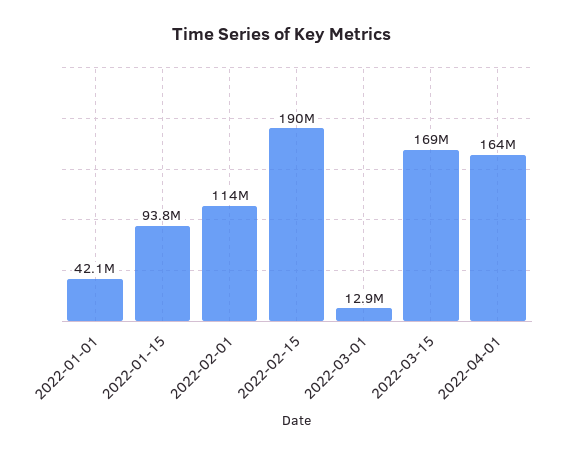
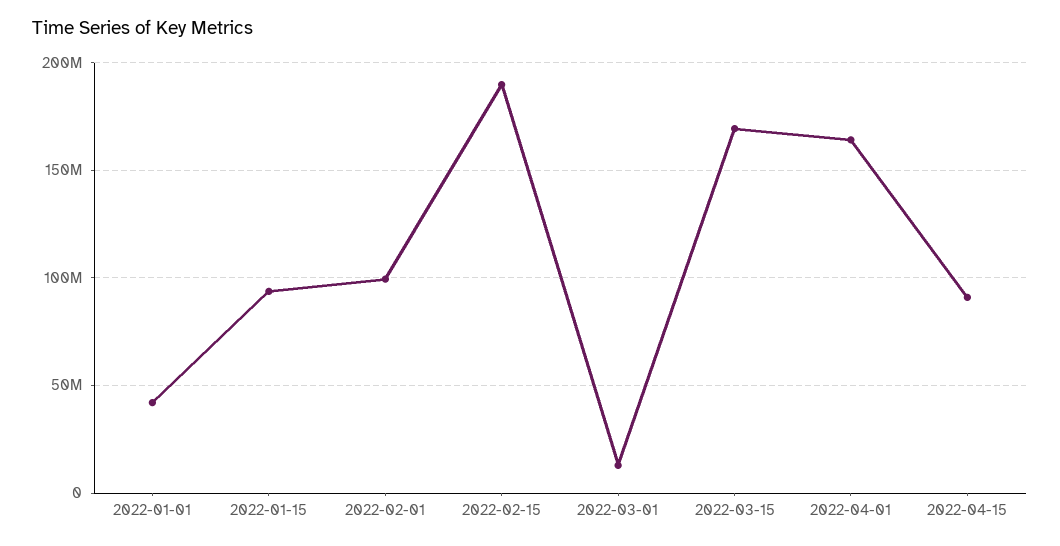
2022-02-01: 114000000 -> 100000000
2022-04-15: none -> 90000000

